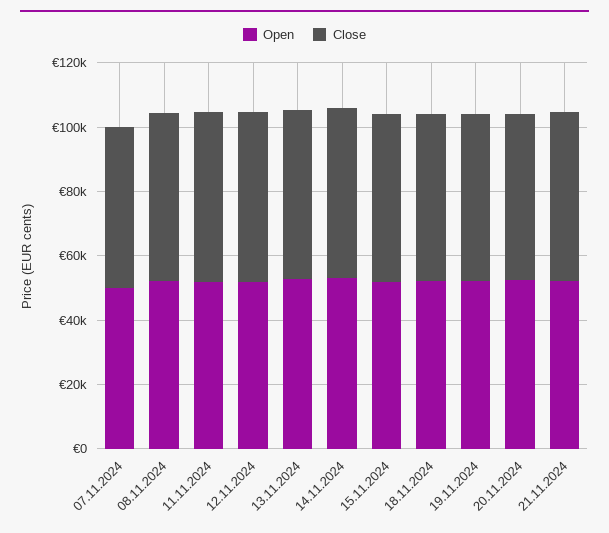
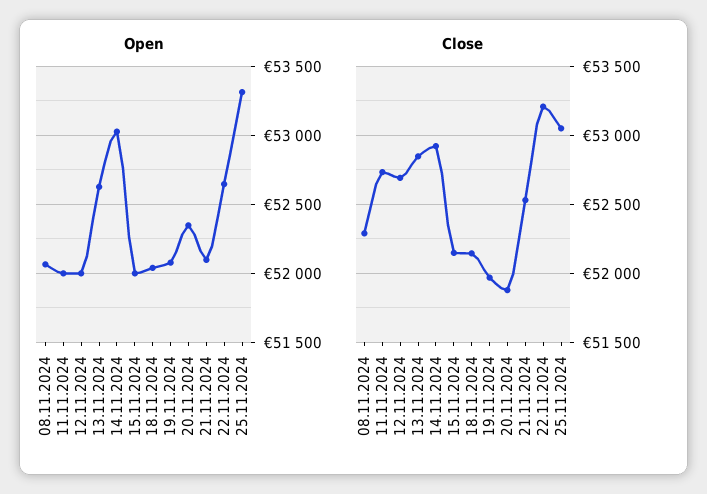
Open, 07.11.2024: 50000 -> none
Close, 07.11.2024: 50000 -> none
Open, 22.11.2024: none -> 52650
Open, 25.11.2024: none -> 53300
Close, 22.11.2024: none -> 53200
Close, 25.11.2024: none -> 53050

